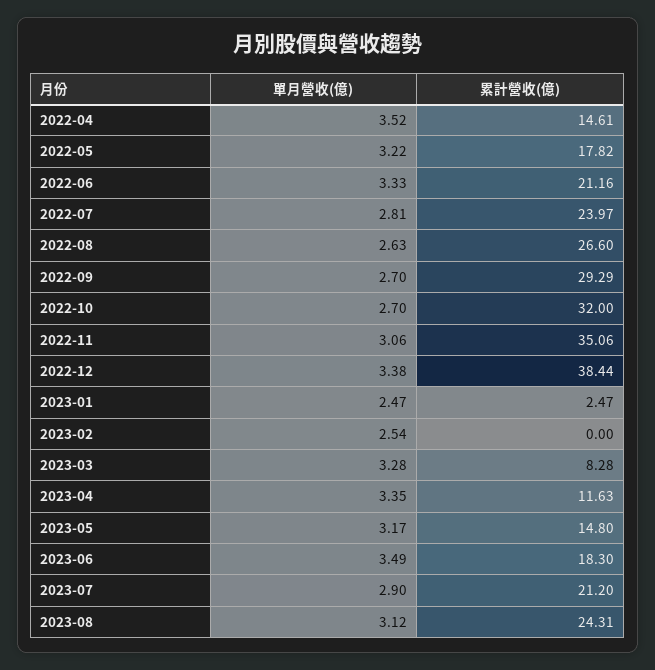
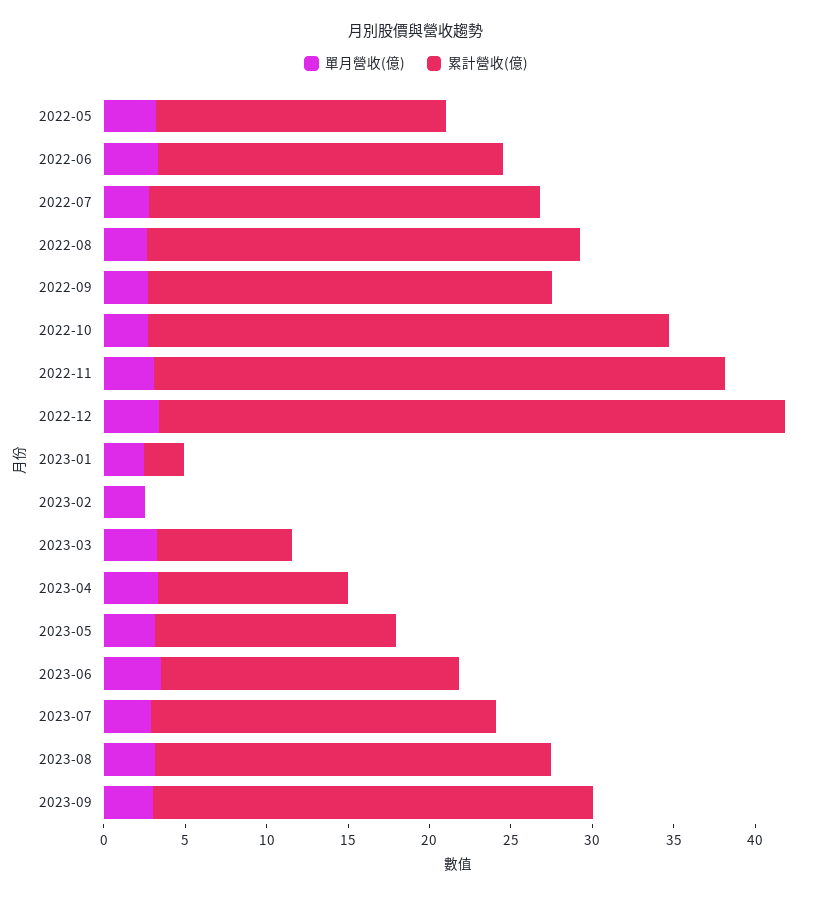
單月營收(億), 2022-04: 3.52 -> none
累計營收(億), 2022-04: 14.61 -> none
累計營收(億), 2022-09: 29.29 -> 25
單月營收(億), 2023-09: none -> 3
累計營收(億), 2023-09: none -> 27

